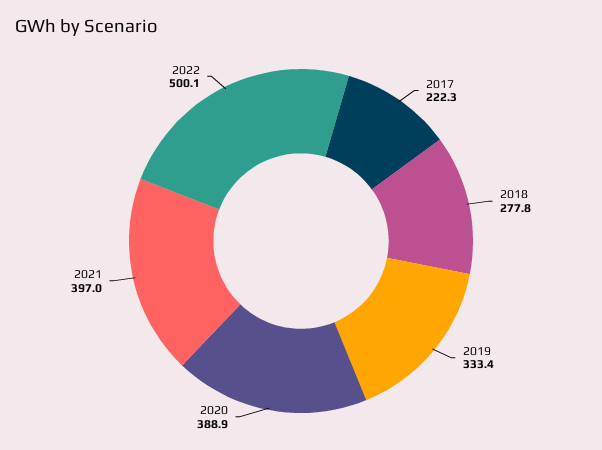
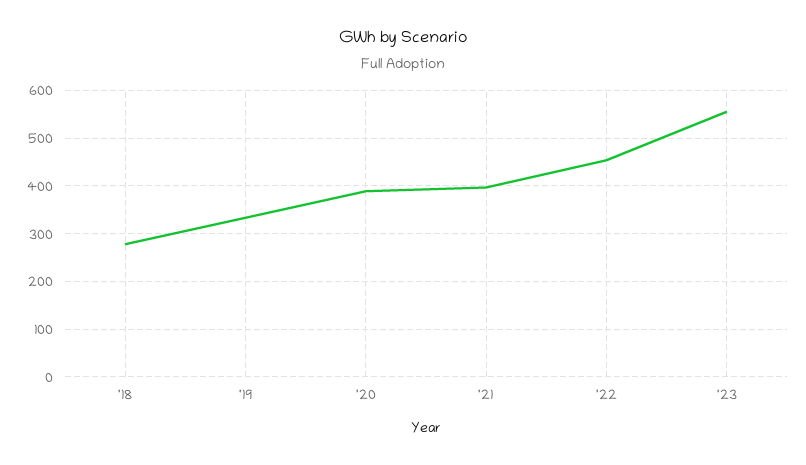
2017: 222.3 -> none
2022: 500.1 -> 460
'23: none -> 560

